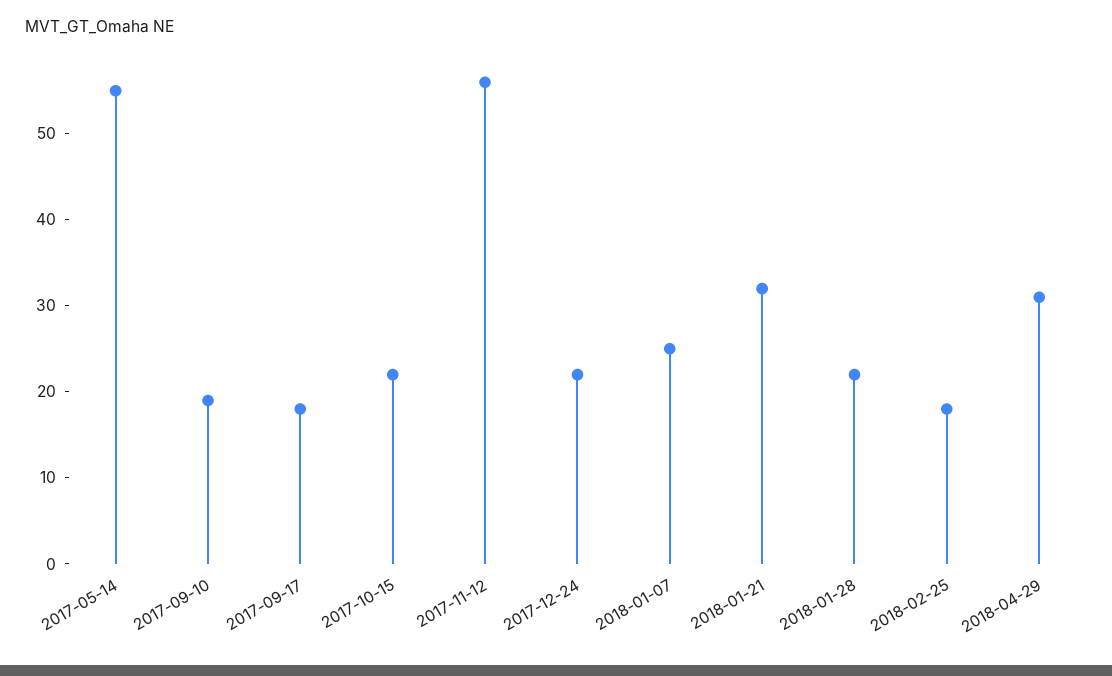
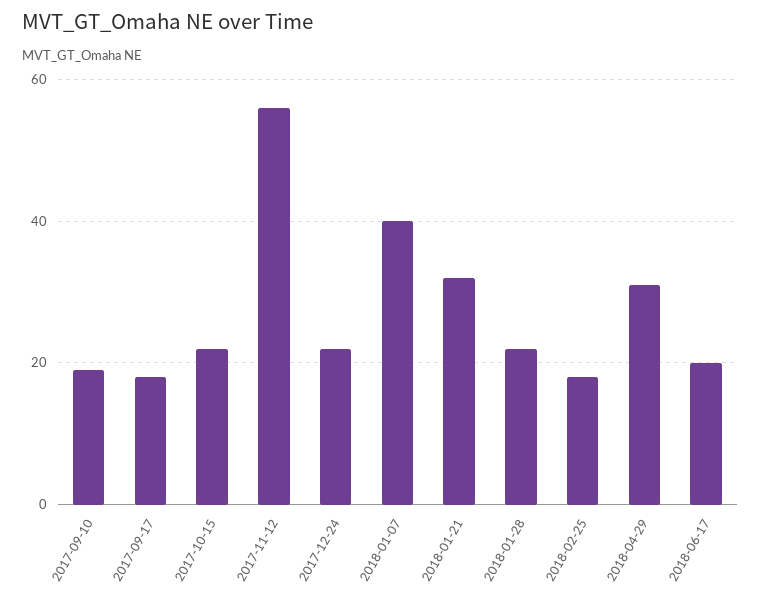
2017-05-14: 55 -> none
2018-01-07: 25 -> 40
2018-06-17: none -> 20

